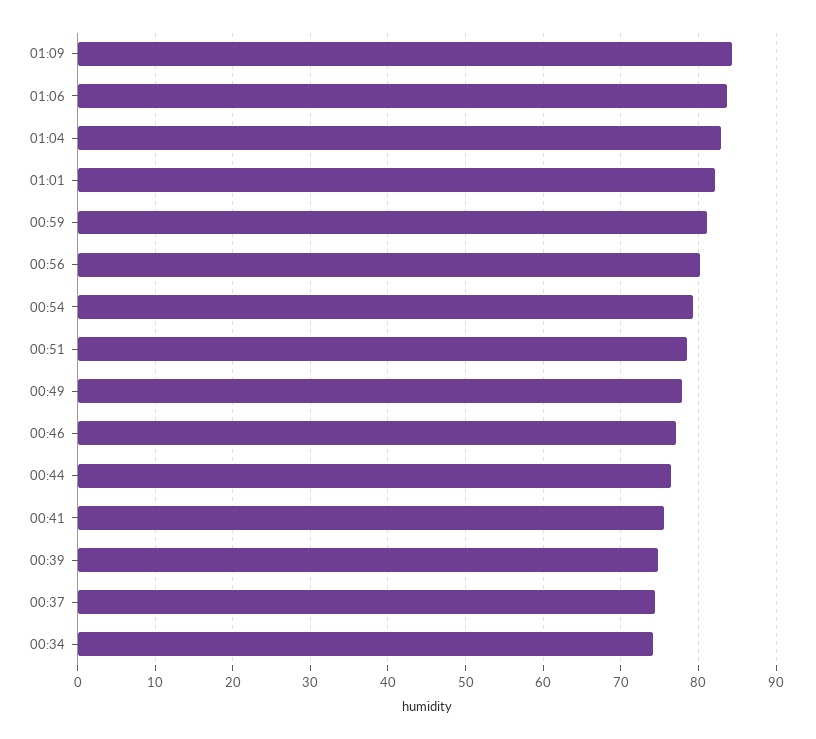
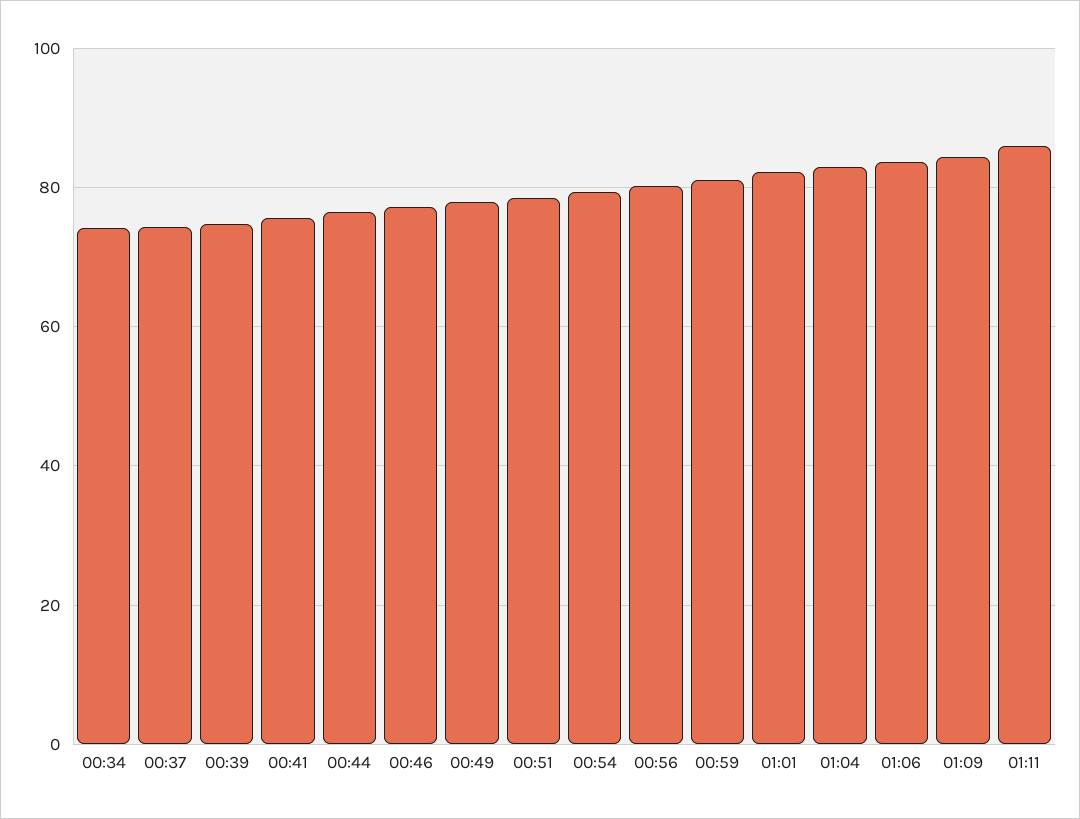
01:11: none -> 86

